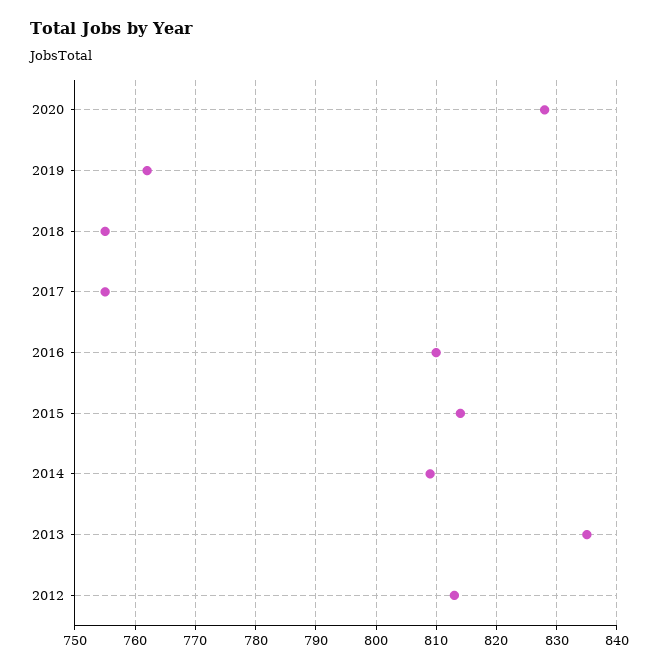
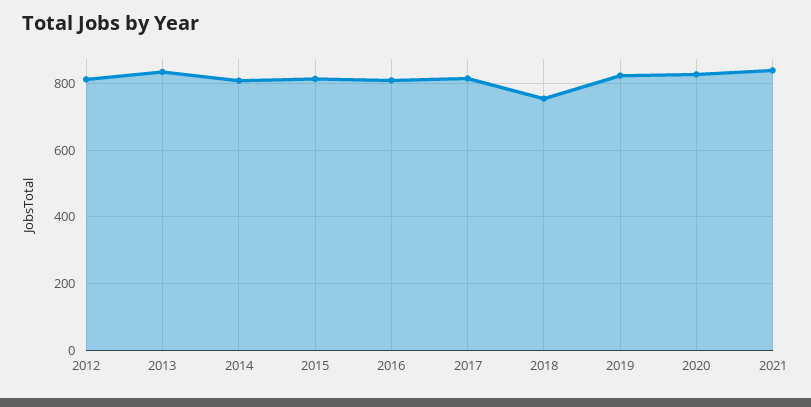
2019: 762 -> 820
2017: 755 -> 820
2021: none -> 840

